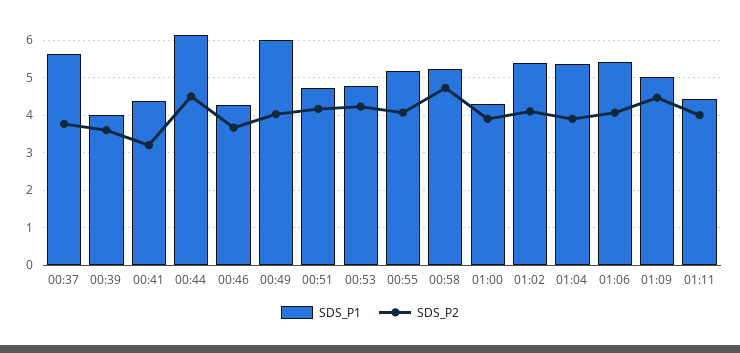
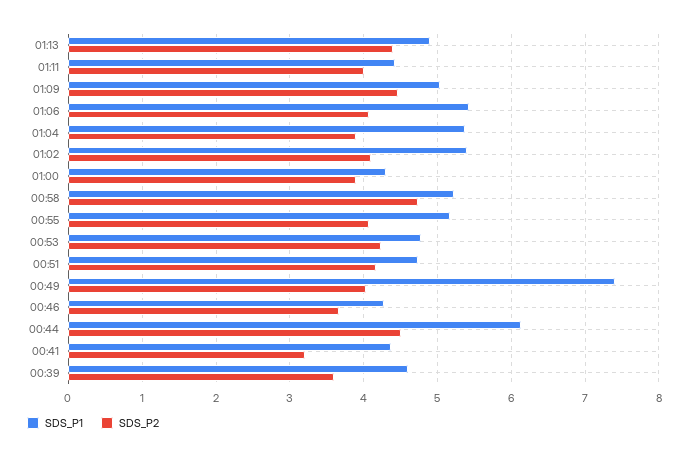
SDS_P1, 00:37: 5.6 -> none
SDS_P2, 00:37: 3.8 -> none
SDS_P1, 00:39: 4 -> 4.6
SDS_P1, 00:49: 6 -> 7.4
SDS_P1, 01:13: none -> 4.9
SDS_P2, 01:13: none -> 4.4

